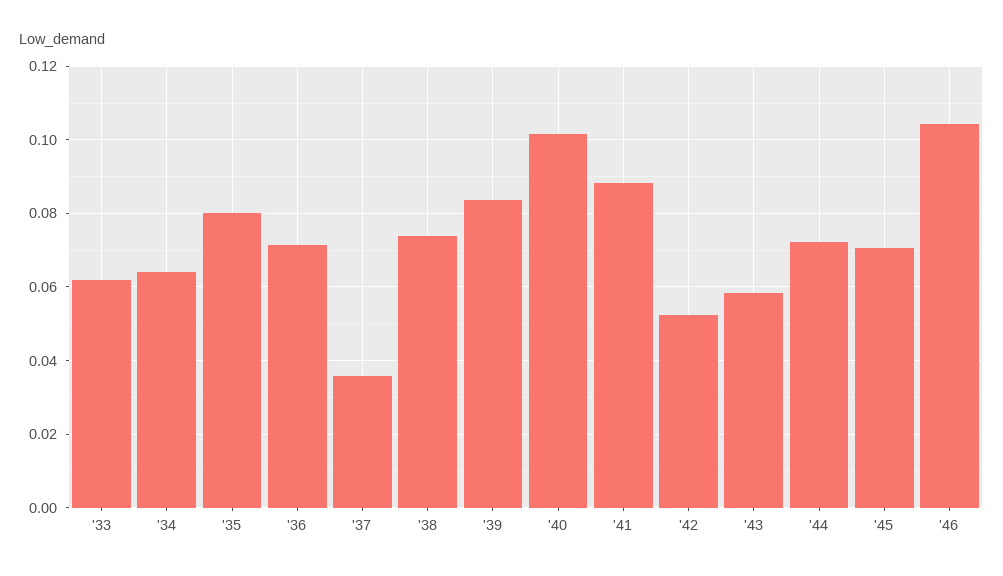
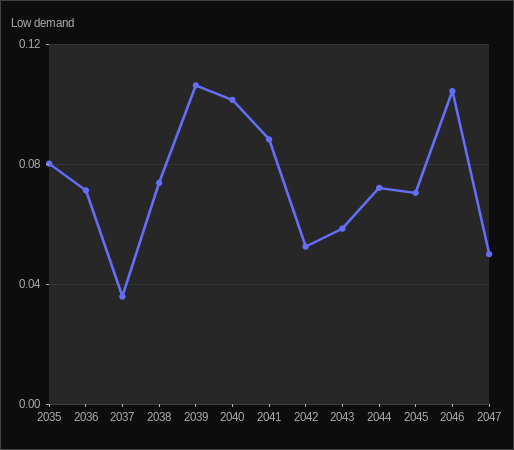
'33: 0.062 -> none
'34: 0.064 -> none
'39: 0.084 -> 0.105
2047: none -> 0.05

